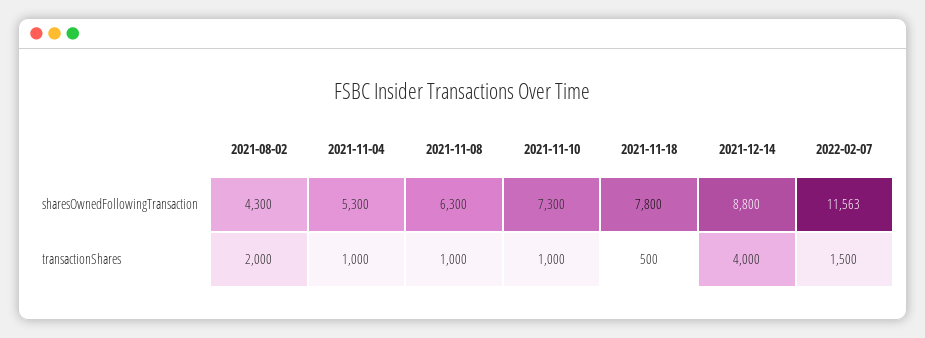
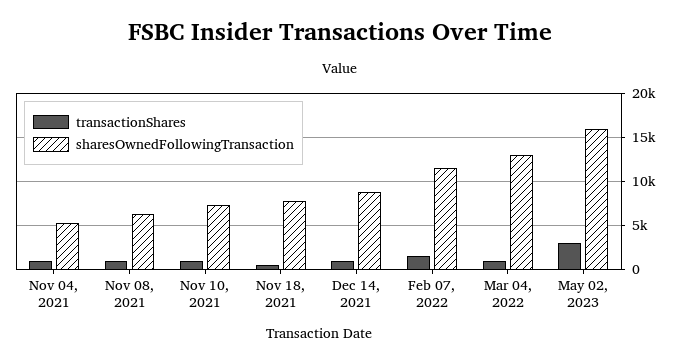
sharesOwnedFollowingTransaction, 2021-08-02: 4300 -> none
transactionShares, 2021-08-02: 2000 -> none
transactionShares, 2021-12-14: 4000 -> 1000
transactionShares, Mar 04, 2022: none -> 1000
sharesOwnedFollowingTransaction, Mar 04, 2022: none -> 13000
transactionShares, May 02, 2023: none -> 3000
sharesOwnedFollowingTransaction, May 02, 2023: none -> 16000

